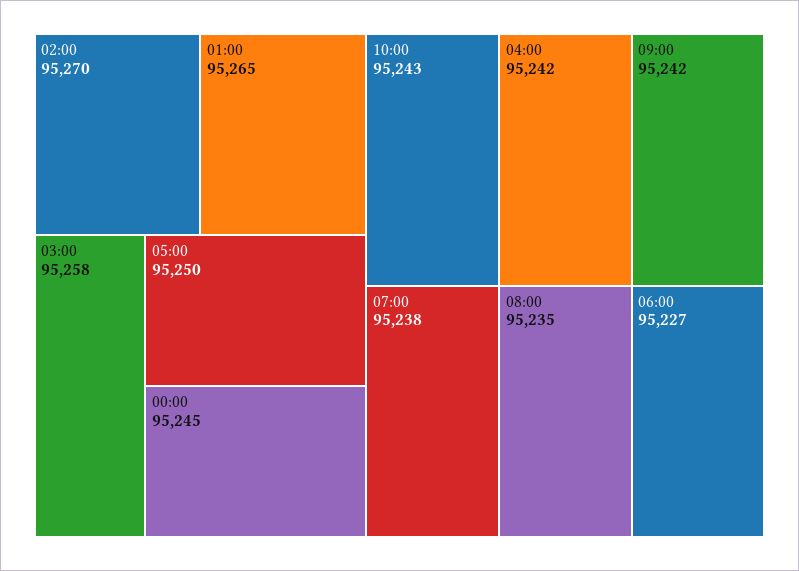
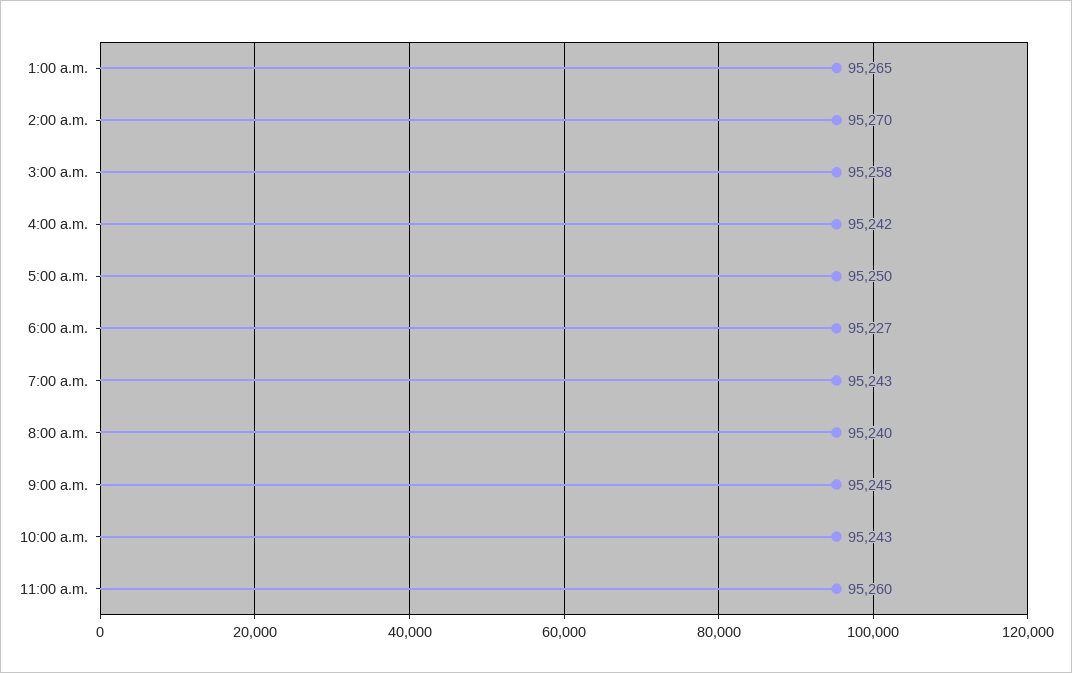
00:00: 95245 -> none
09:00: 95242 -> 95245
07:00: 95238 -> 95243
08:00: 95235 -> 95240
11:00 a.m.: none -> 95260

